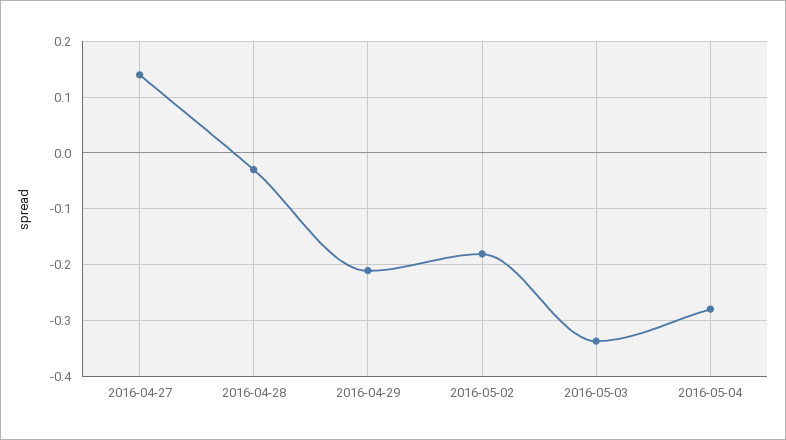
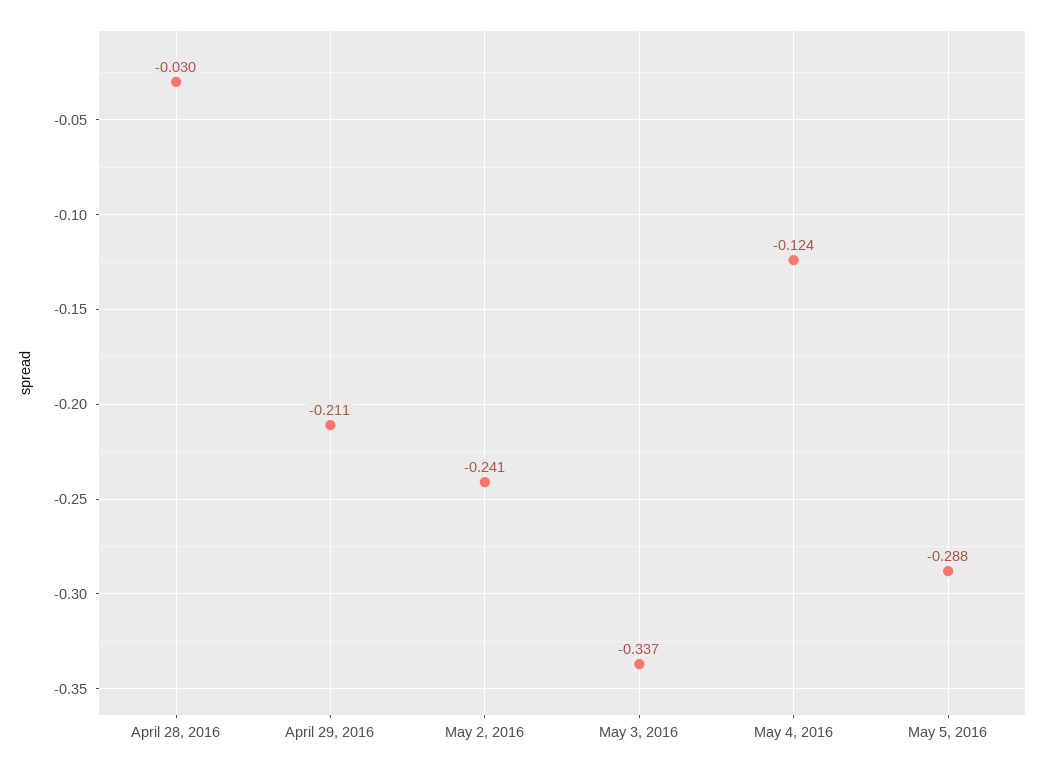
2016-04-27: 0.14 -> none
2016-05-02: -0.18 -> -0.241
2016-05-04: -0.28 -> -0.124
May 5, 2016: none -> -0.288

